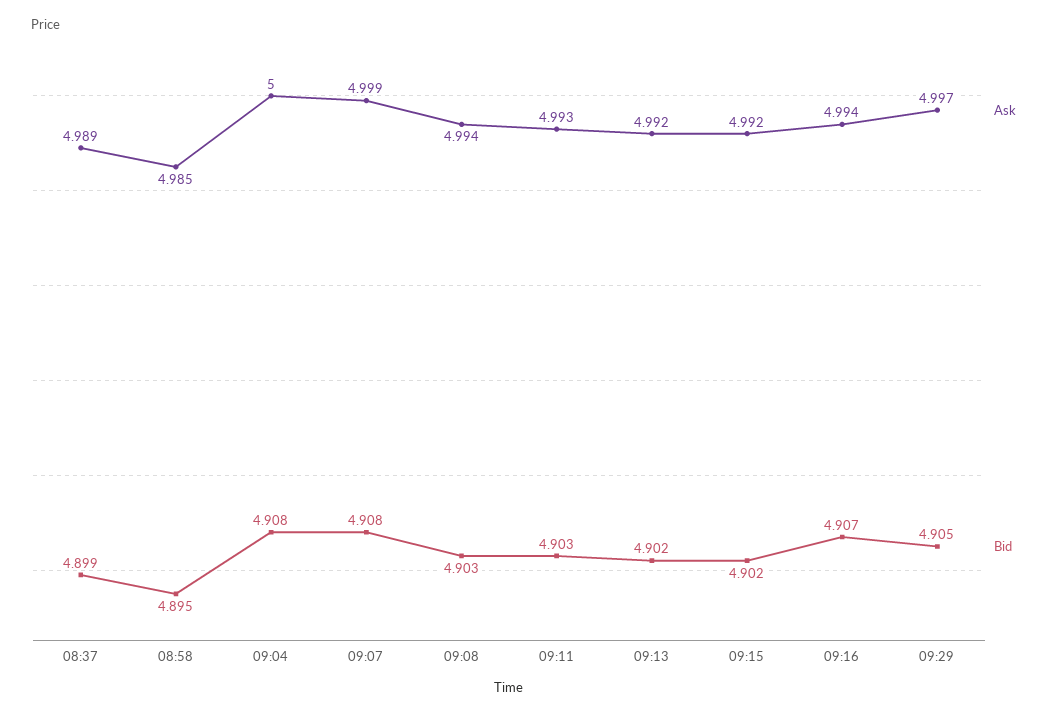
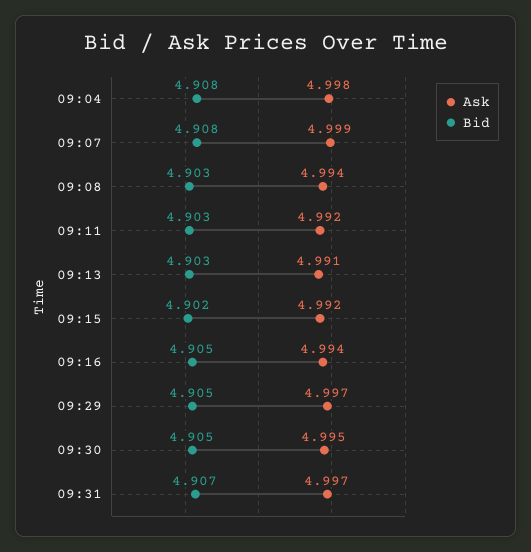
Ask, 08:37: 4.989 -> none
Bid, 08:37: 4.899 -> none
Ask, 08:58: 4.985 -> none
Bid, 08:58: 4.895 -> none
Ask, 09:04: 5 -> 4.998
Ask, 09:11: 4.993 -> 4.992
Ask, 09:13: 4.992 -> 4.991
Bid, 09:13: 4.902 -> 4.903
Bid, 09:16: 4.907 -> 4.905
Ask, 09:30: none -> 4.995
Bid, 09:30: none -> 4.905
Ask, 09:31: none -> 4.997
Bid, 09:31: none -> 4.907

